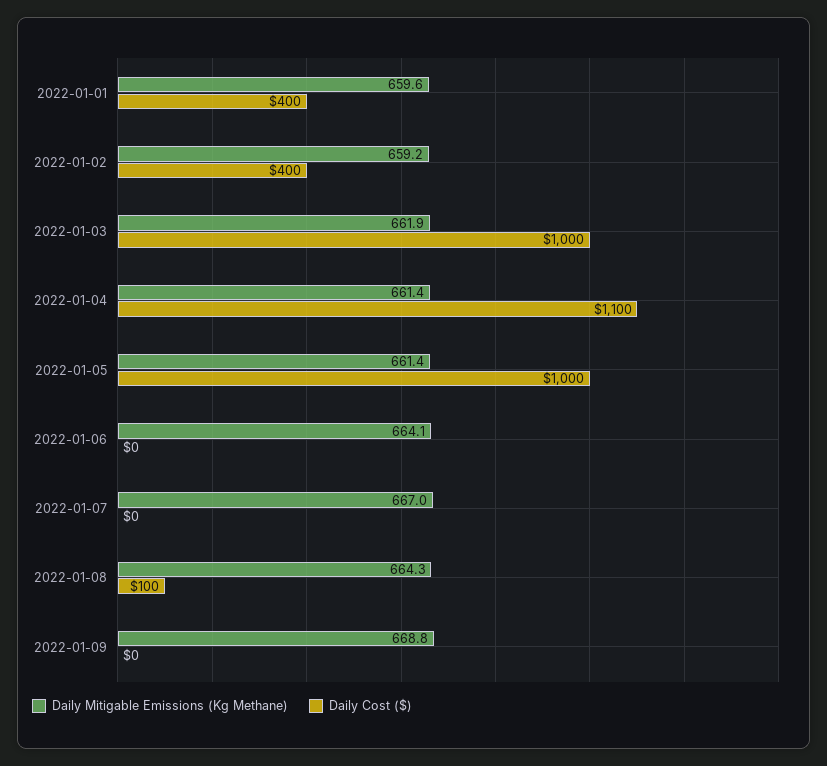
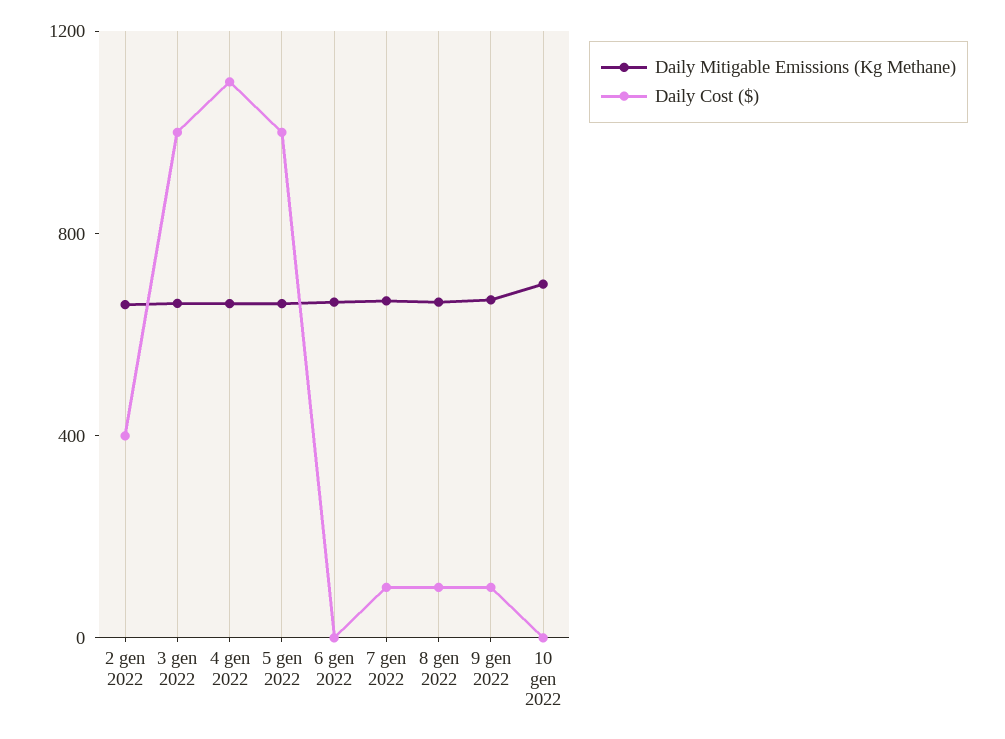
Daily Mitigable Emissions (Kg Methane), 2022-01-01: 659.6 -> none
Daily Cost ($), 2022-01-01: 400 -> none
Daily Cost ($), 2022-01-07: 0 -> 100
Daily Cost ($), 2022-01-09: 0 -> 100
Daily Mitigable Emissions (Kg Methane), 10 gen 2022: none -> 700
Daily Cost ($), 10 gen 2022: none -> 0

